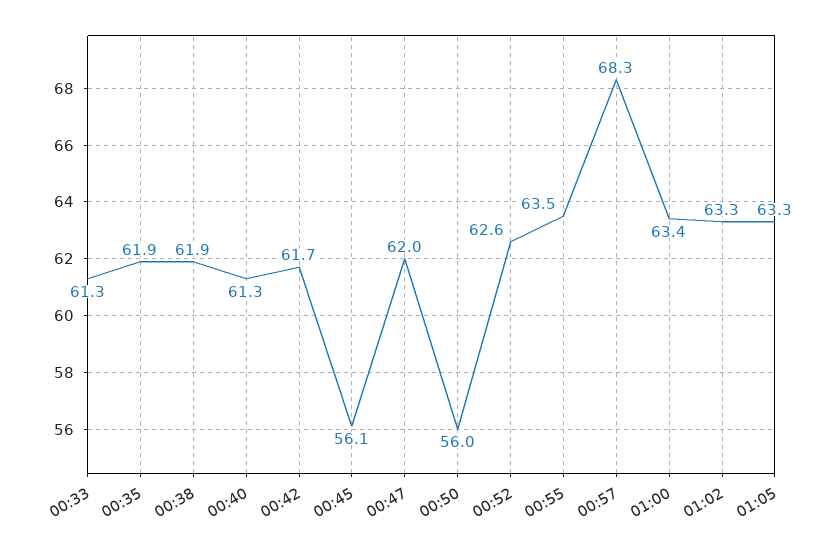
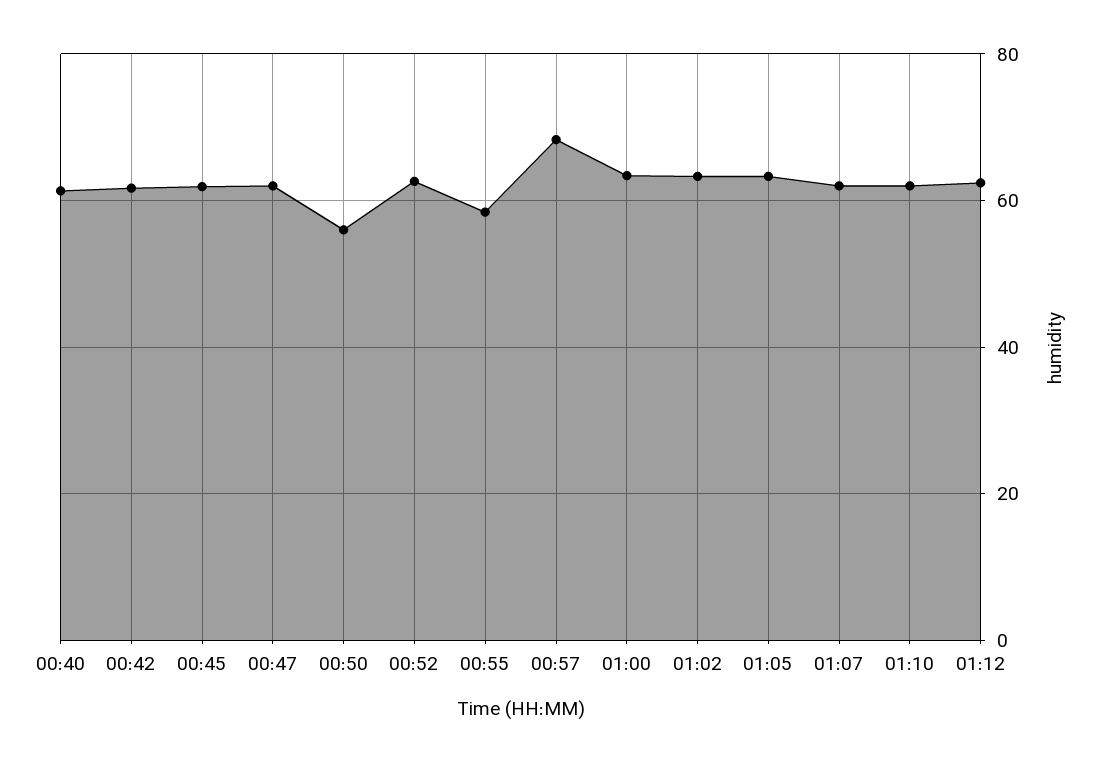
00:33: 61.3 -> none
00:35: 61.9 -> none
00:38: 61.9 -> none
00:45: 56.1 -> 62
00:55: 63.5 -> 58
01:07: none -> 62
01:10: none -> 62
01:12: none -> 62

